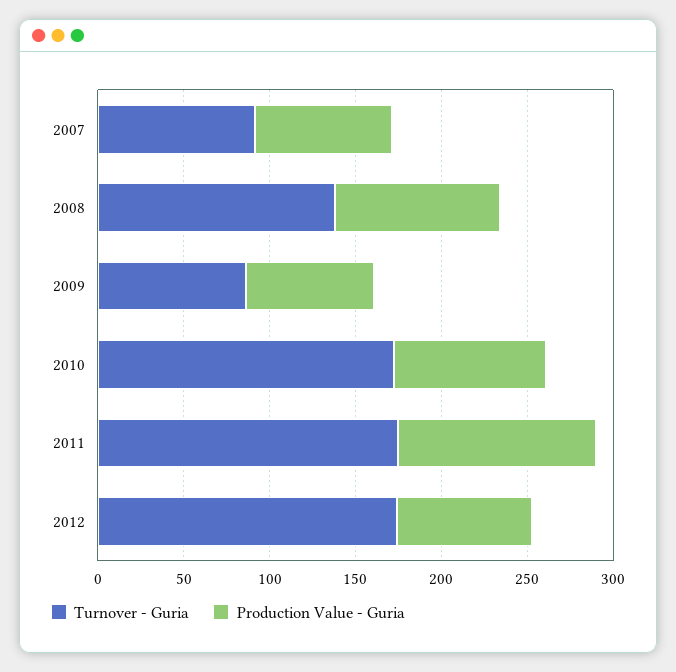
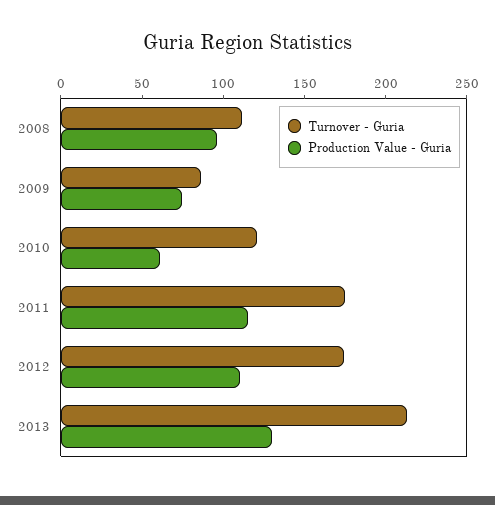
Turnover - Guria, 2007: 90 -> none
Production Value - Guria, 2007: 80 -> none
Turnover - Guria, 2008: 140 -> 110
Turnover - Guria, 2010: 170 -> 120
Production Value - Guria, 2010: 90 -> 60
Production Value - Guria, 2012: 80 -> 110
Turnover - Guria, 2013: none -> 210
Production Value - Guria, 2013: none -> 130

